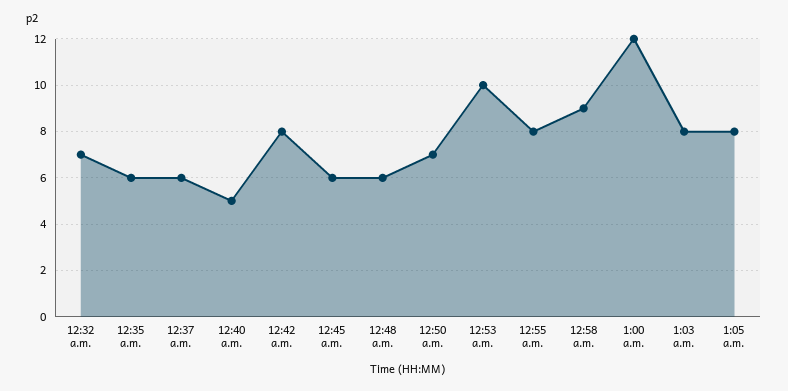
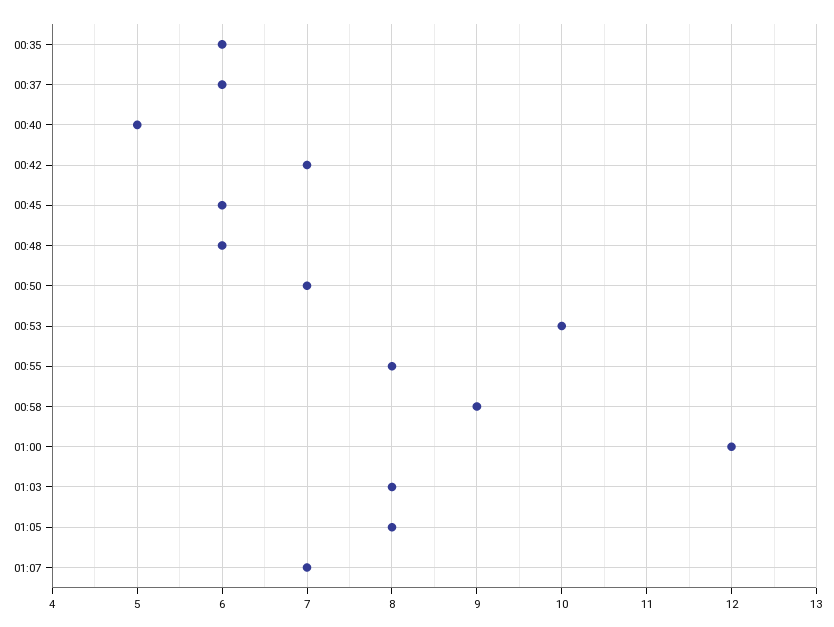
12:32 a.m.: 7 -> none
12:42 a.m.: 8 -> 7
01:07: none -> 7

